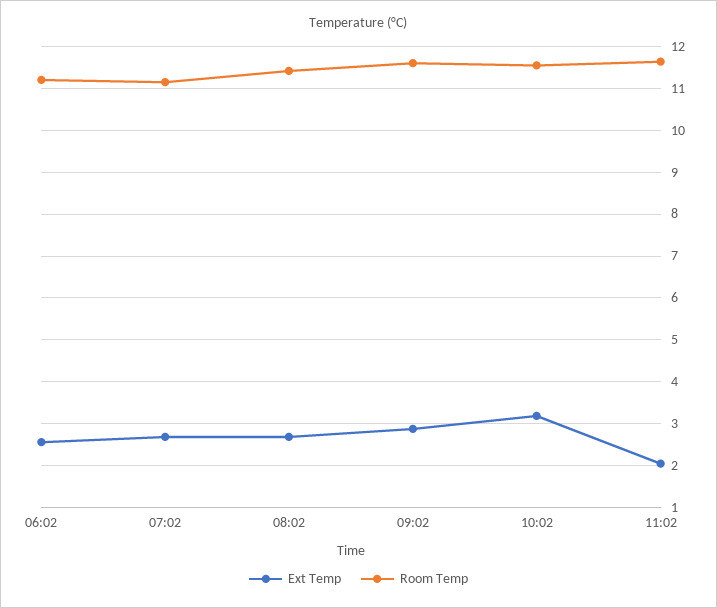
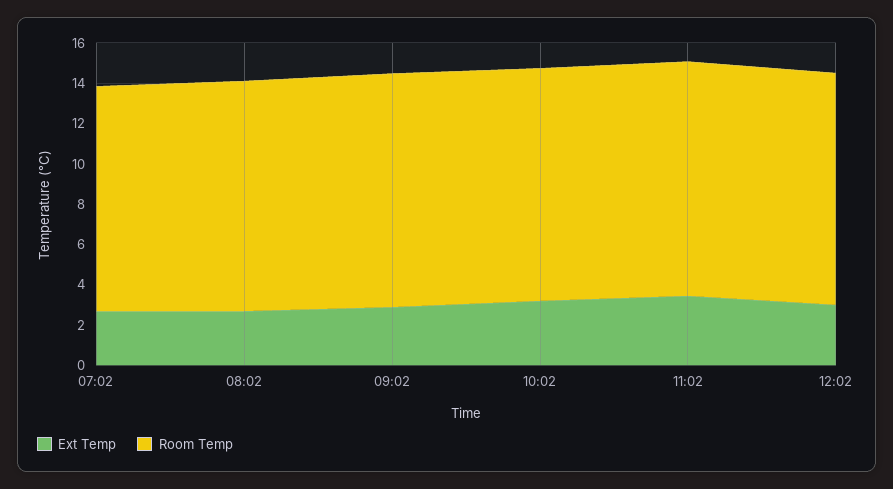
Ext Temp, 06:02: 2.6 -> none
Room Temp, 06:02: 11.2 -> none
Ext Temp, 11:02: 2 -> 3.5
Ext Temp, 12:02: none -> 3
Room Temp, 12:02: none -> 11.5

